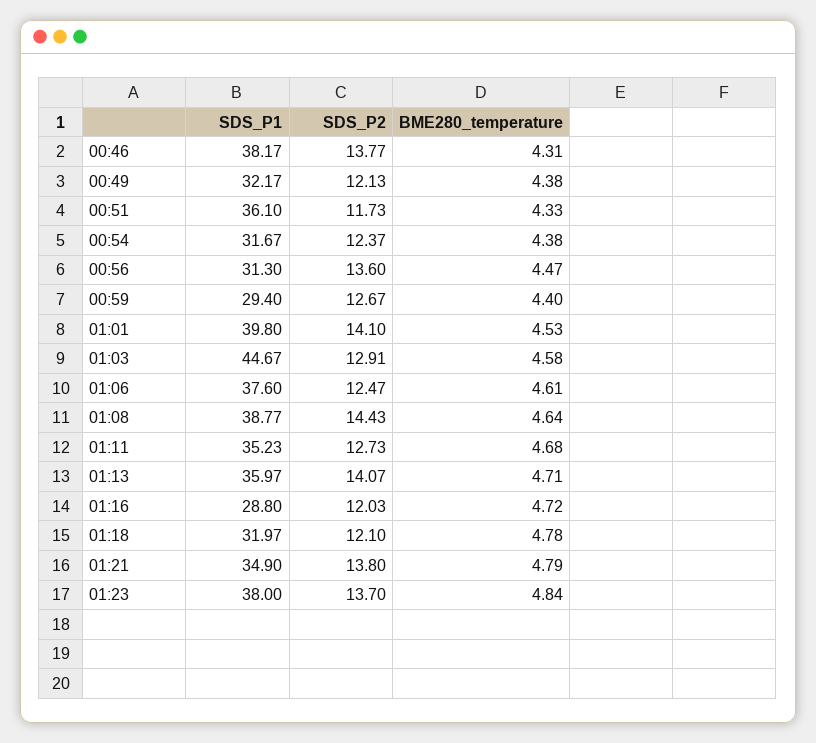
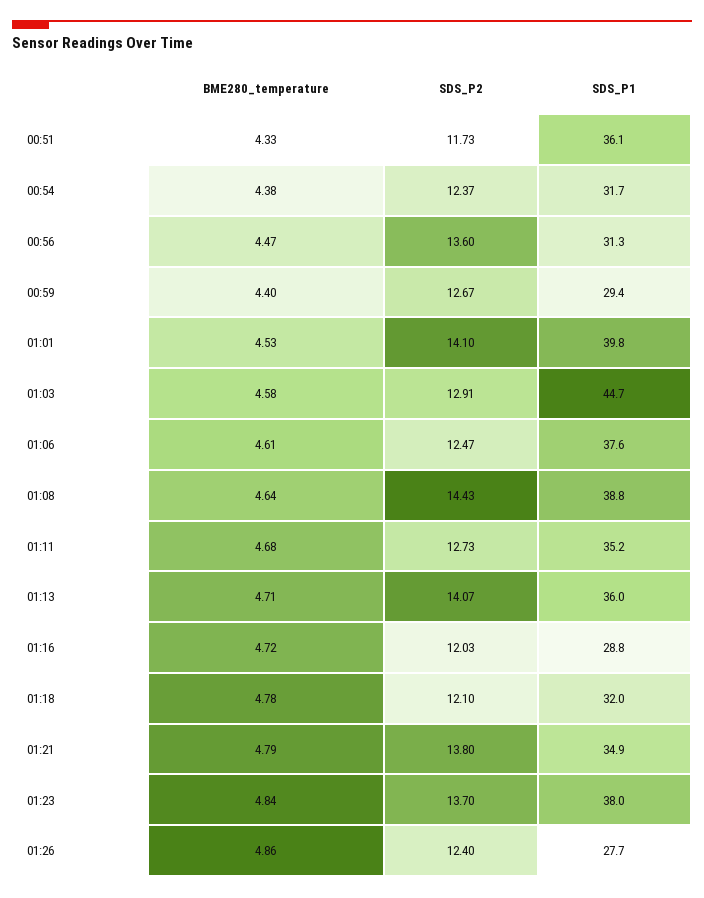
SDS_P1, 00:46: 38.17 -> none
SDS_P2, 00:46: 13.77 -> none
BME280_temperature, 00:46: 4.31 -> none
SDS_P1, 00:49: 32.17 -> none
SDS_P2, 00:49: 12.13 -> none
BME280_temperature, 00:49: 4.38 -> none
BME280_temperature, 01:26: none -> 4.86
SDS_P2, 01:26: none -> 12.4
SDS_P1, 01:26: none -> 27.7

